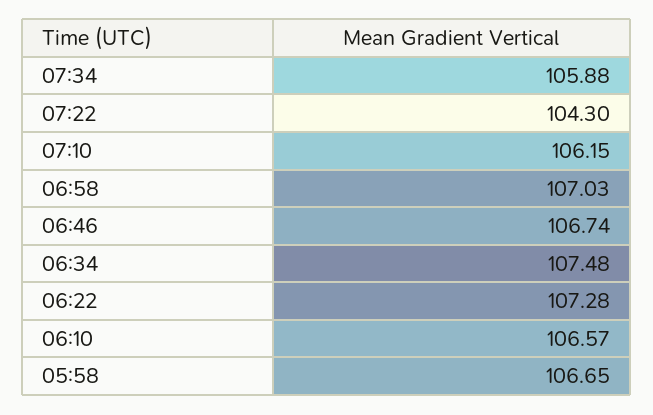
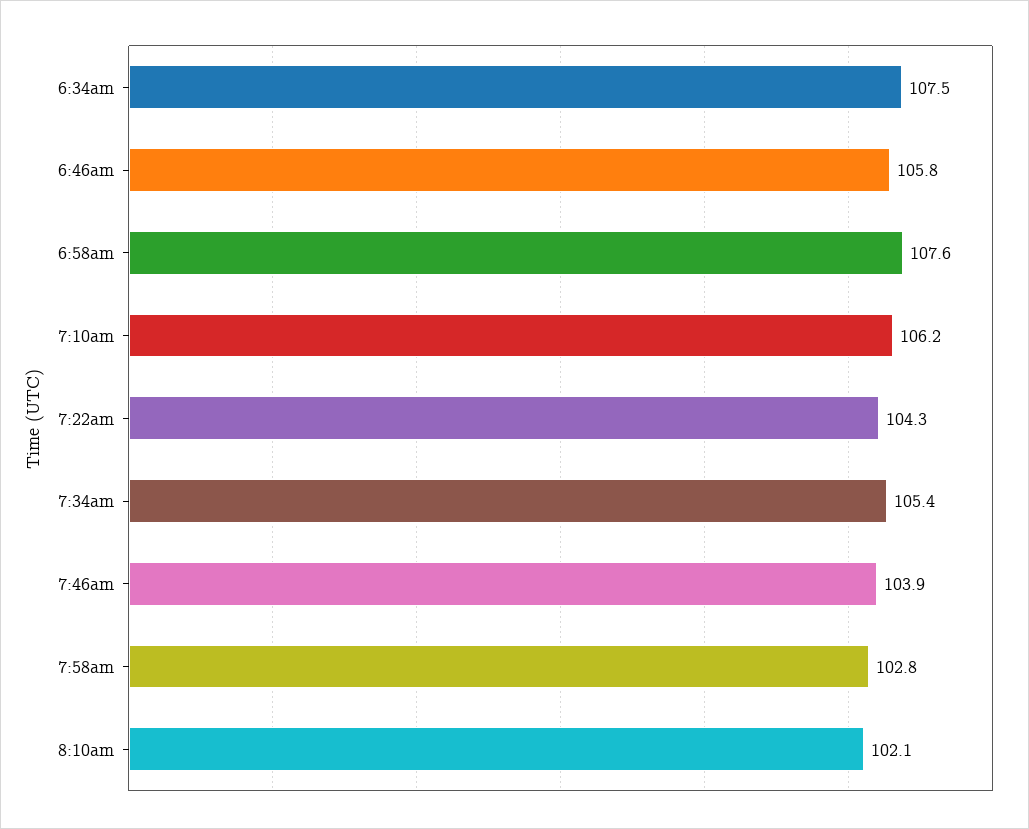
07:34: 105.88 -> 105.4
06:58: 107.03 -> 107.6
06:46: 106.74 -> 105.8
06:22: 107.28 -> none
06:10: 106.57 -> none
05:58: 106.65 -> none
7:46am: none -> 103.9
7:58am: none -> 102.8
8:10am: none -> 102.1

